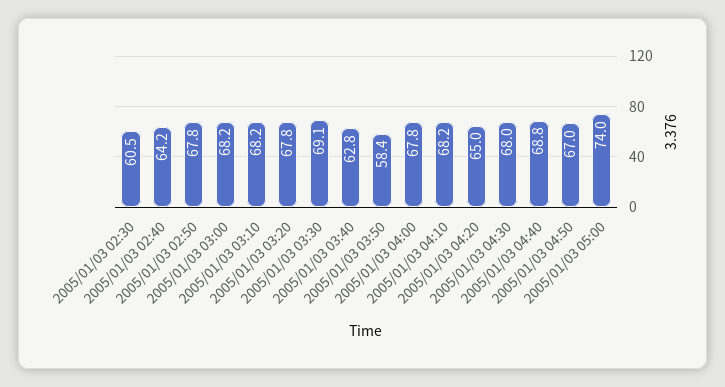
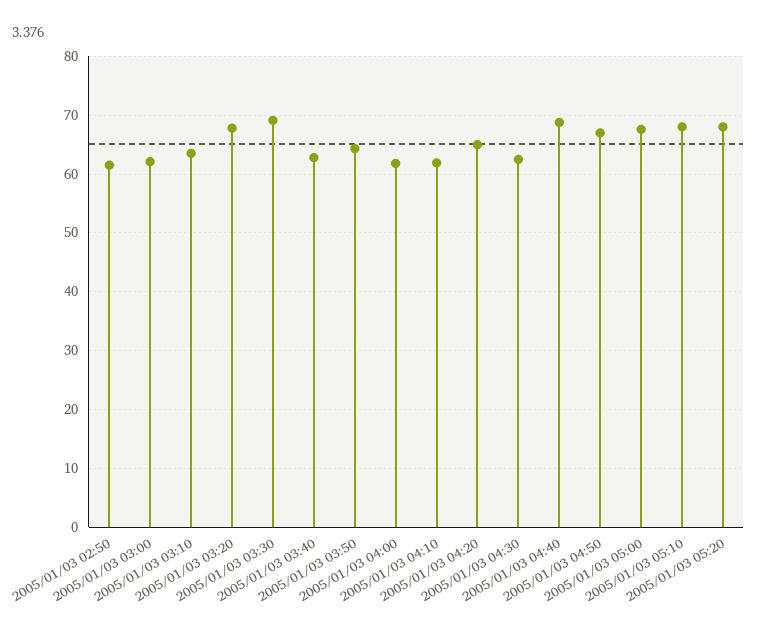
2005/01/03 02:30: 60.5 -> none
2005/01/03 02:40: 64.2 -> none
2005/01/03 02:50: 67.8 -> 62
2005/01/03 03:00: 68.2 -> 62
2005/01/03 03:10: 68.2 -> 64
2005/01/03 03:50: 58.4 -> 64
2005/01/03 04:00: 67.8 -> 62
2005/01/03 04:10: 68.2 -> 62
2005/01/03 04:30: 68 -> 62
2005/01/03 05:00: 74 -> 68
2005/01/03 05:10: none -> 68
2005/01/03 05:20: none -> 68

